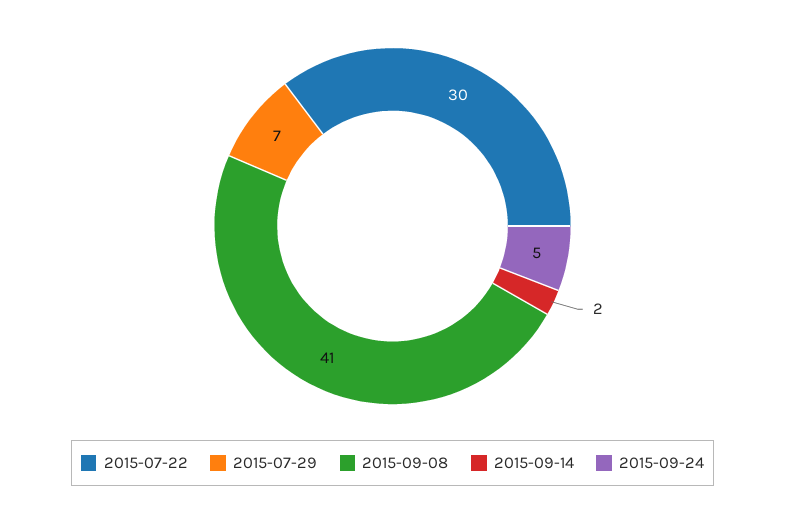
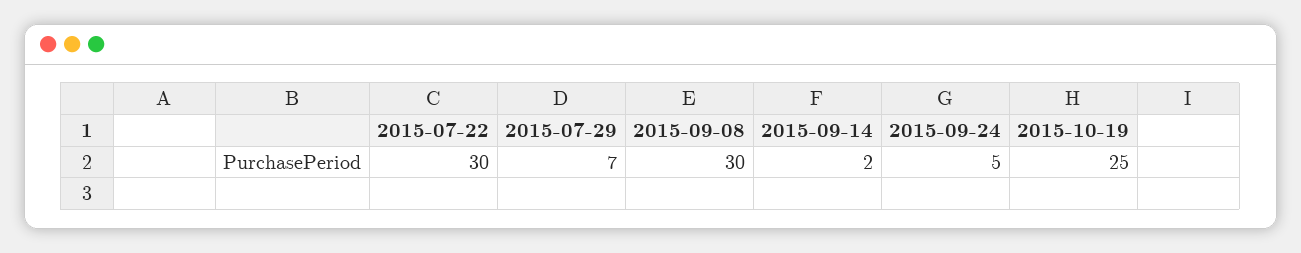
2015-09-08: 41 -> 30
2015-10-19: none -> 25

